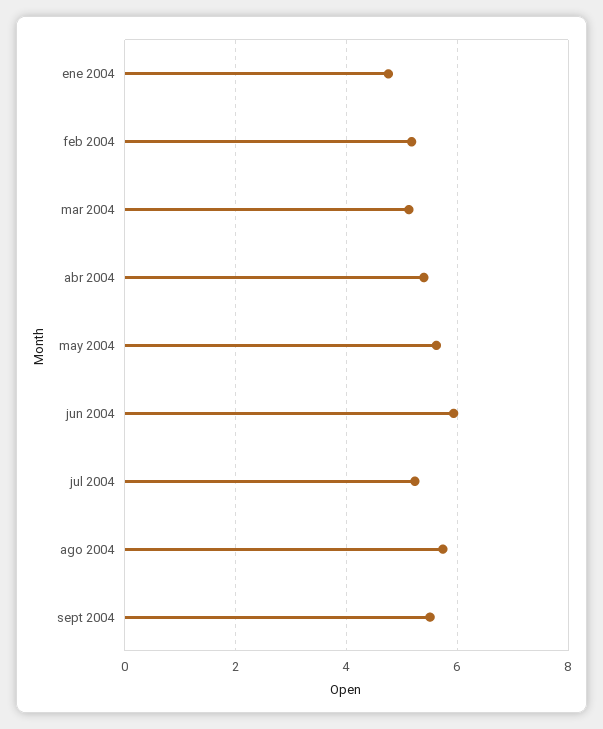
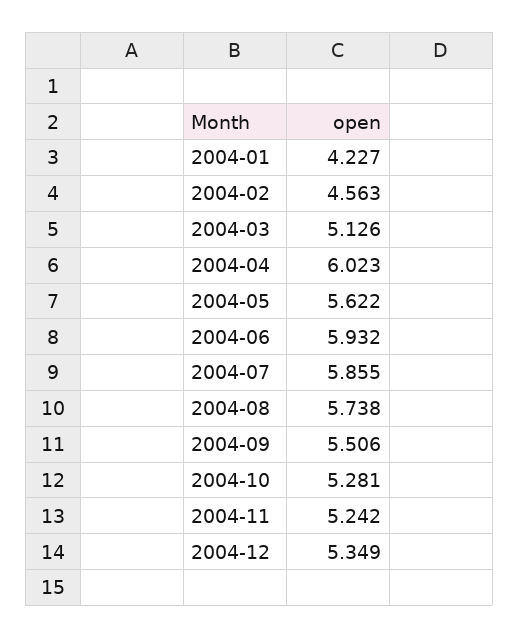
ene 2004: 4.8 -> 4.227
feb 2004: 5.2 -> 4.563
abr 2004: 5.4 -> 6.023
jul 2004: 5.2 -> 5.855
2004-10: none -> 5.281
2004-11: none -> 5.242
2004-12: none -> 5.349

